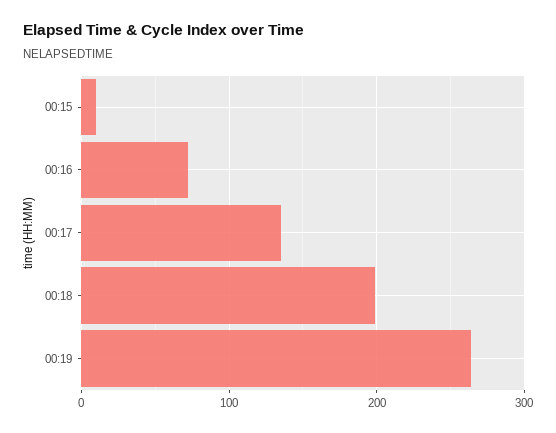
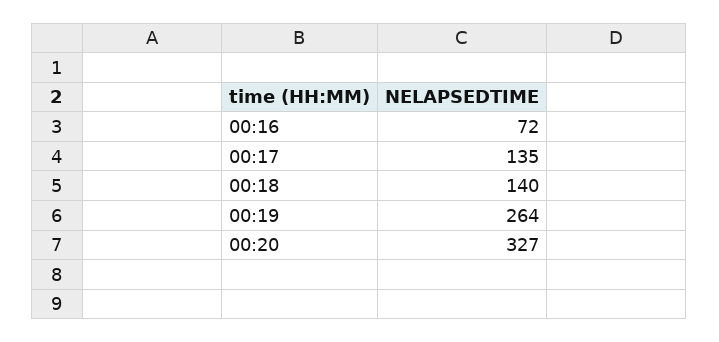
00:15: 10 -> none
00:18: 200 -> 140
00:20: none -> 327

